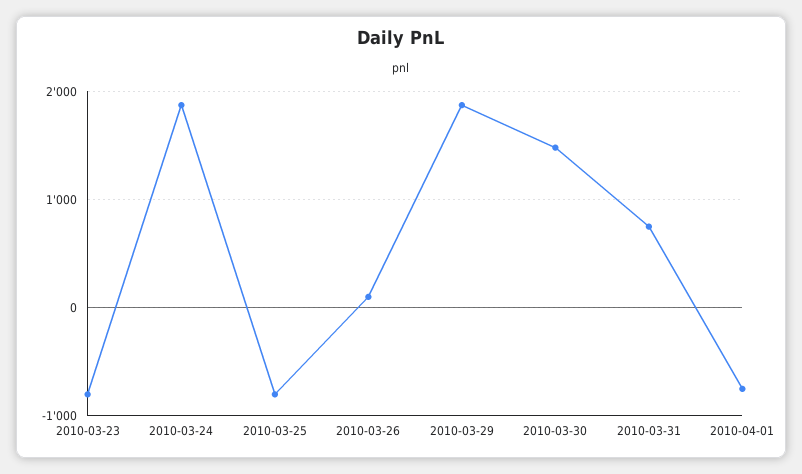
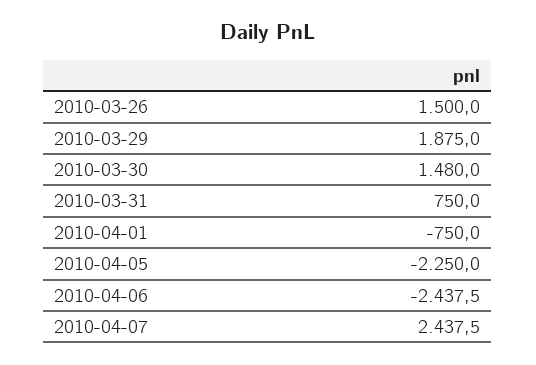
2010-03-23: -800 -> none
2010-03-24: 1900 -> none
2010-03-25: -800 -> none
2010-03-26: 100 -> 1500
2010-04-05: none -> -2250
2010-04-06: none -> -2437.5
2010-04-07: none -> 2437.5

